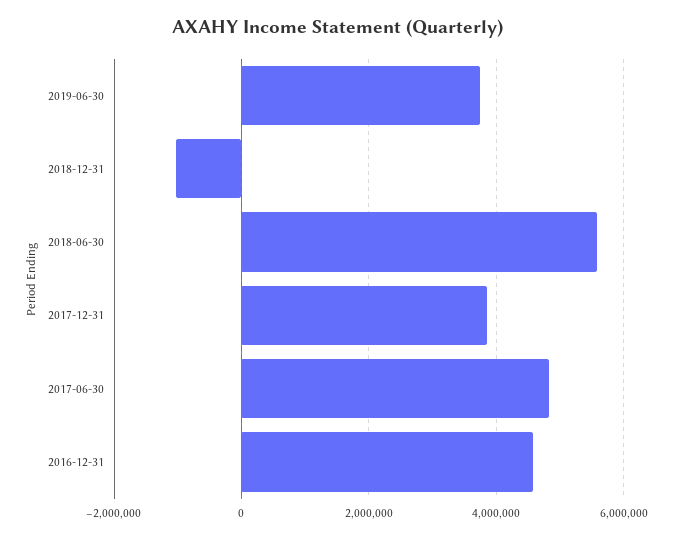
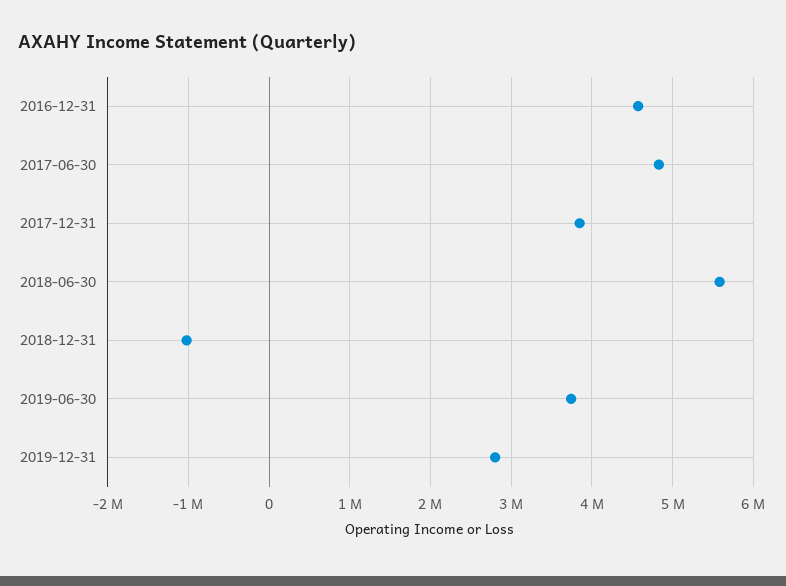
2019-12-31: none -> 2800000

